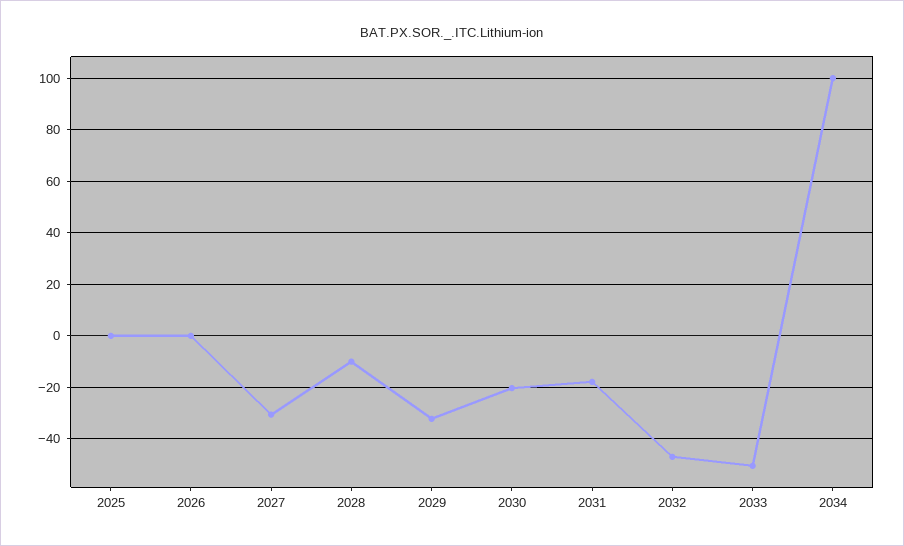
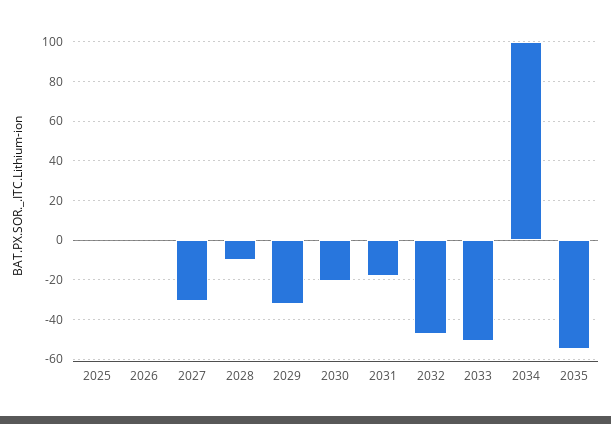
2035: none -> -55

